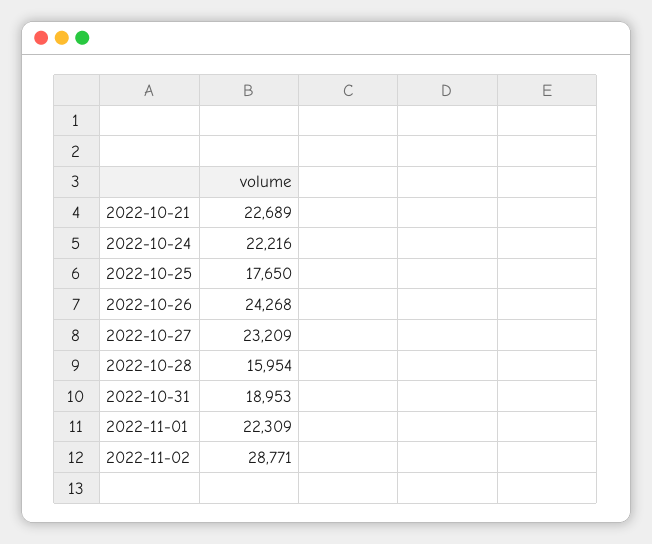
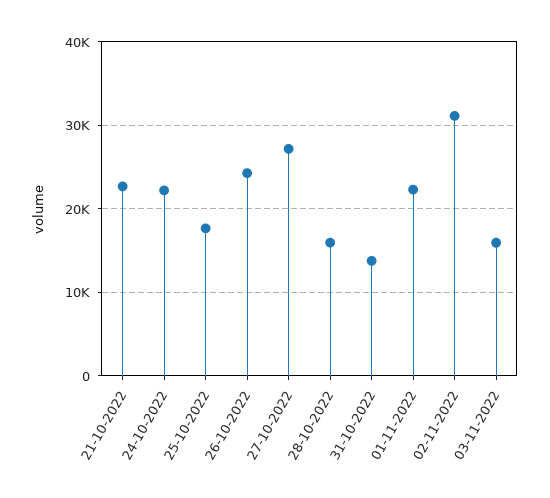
2022-10-27: 23209 -> 27000
2022-10-31: 18953 -> 14000
2022-11-02: 28771 -> 31000
03-11-2022: none -> 16000

